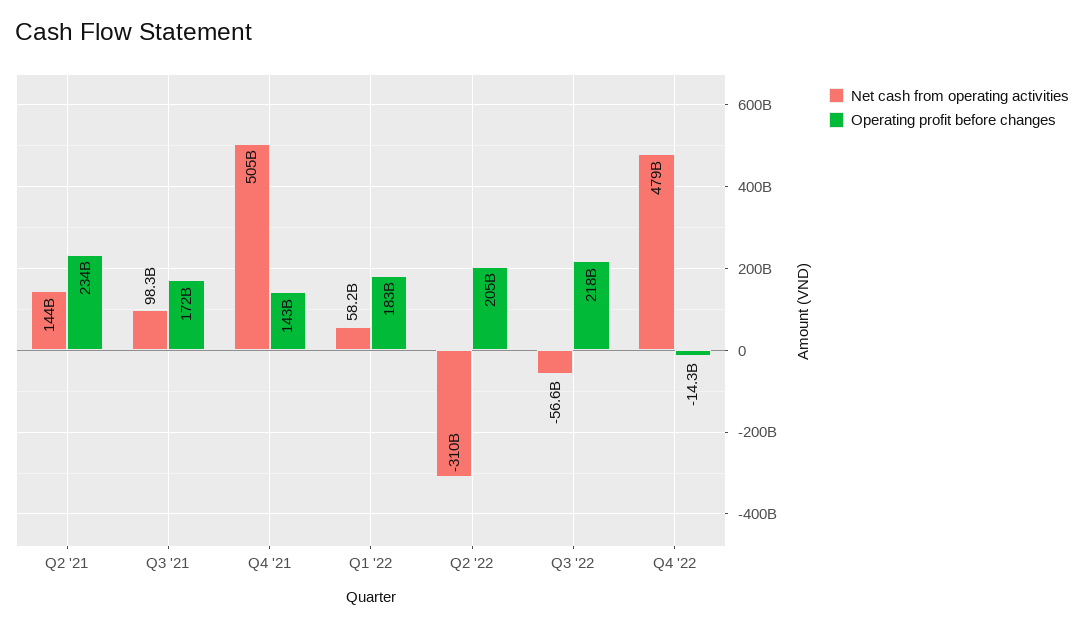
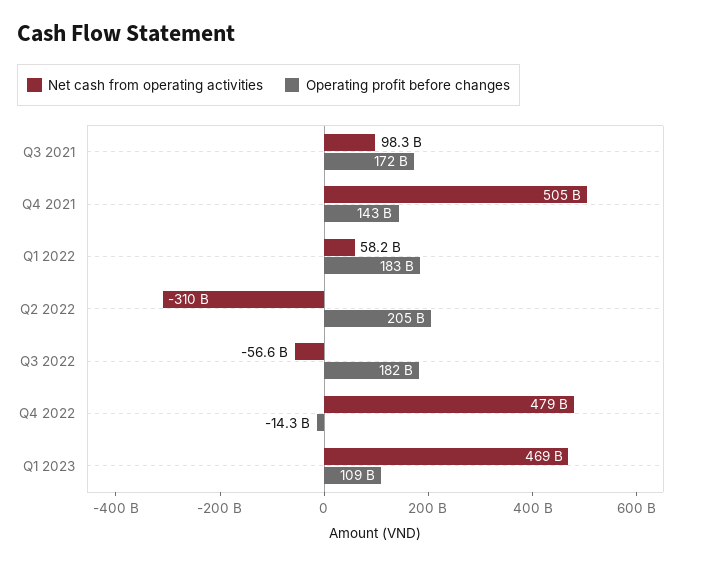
Net cash from operating activities, Q2 '21: 144000000000 -> none
Operating profit before changes, Q2 '21: 234000000000 -> none
Operating profit before changes, Q3 '22: 218000000000 -> 182000000000
Net cash from operating activities, Q1 2023: none -> 469000000000
Operating profit before changes, Q1 2023: none -> 109000000000

